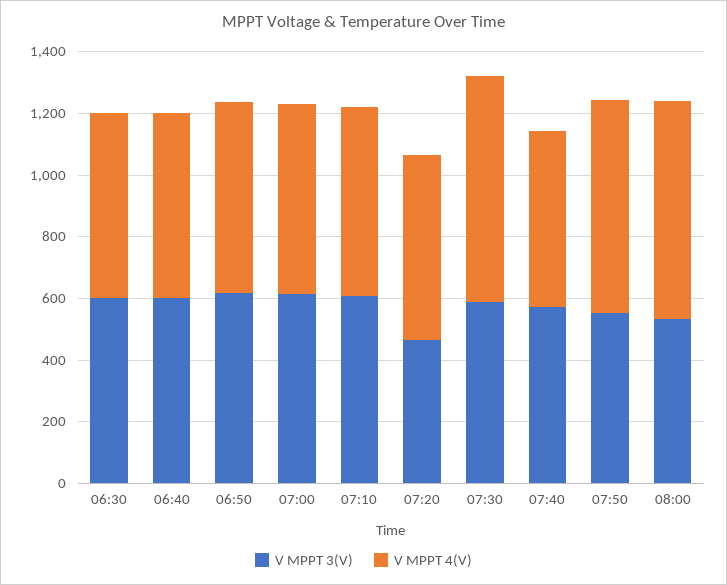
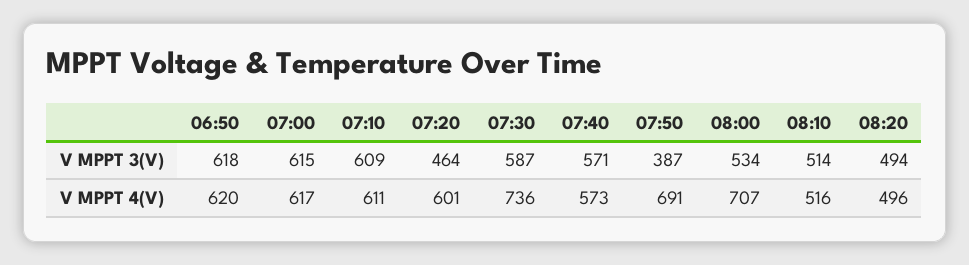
V MPPT 3(V), 06:30: 600 -> none
V MPPT 4(V), 06:30: 600 -> none
V MPPT 3(V), 06:40: 600 -> none
V MPPT 4(V), 06:40: 600 -> none
V MPPT 3(V), 07:50: 550 -> 387
V MPPT 3(V), 08:10: none -> 514
V MPPT 3(V), 08:20: none -> 494
V MPPT 4(V), 08:10: none -> 516
V MPPT 4(V), 08:20: none -> 496

